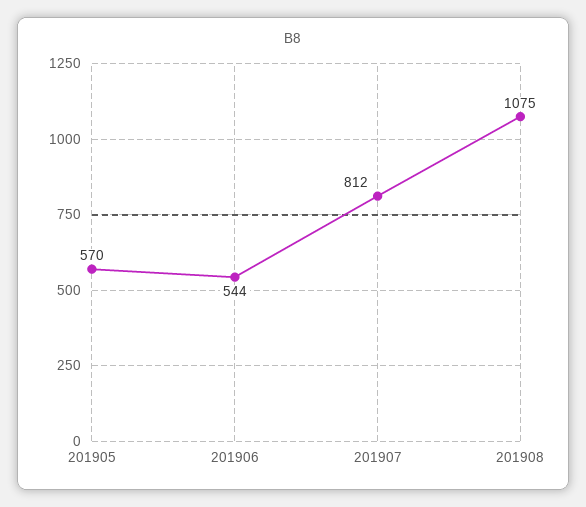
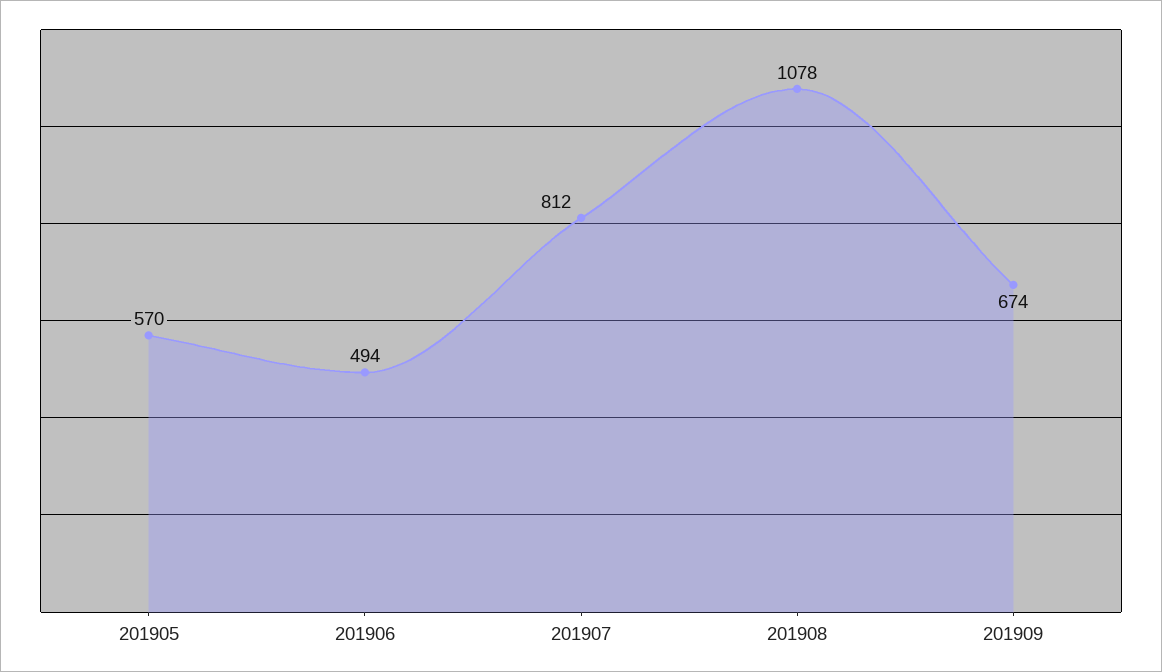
201906: 544 -> 494
201908: 1075 -> 1078
201909: none -> 674

